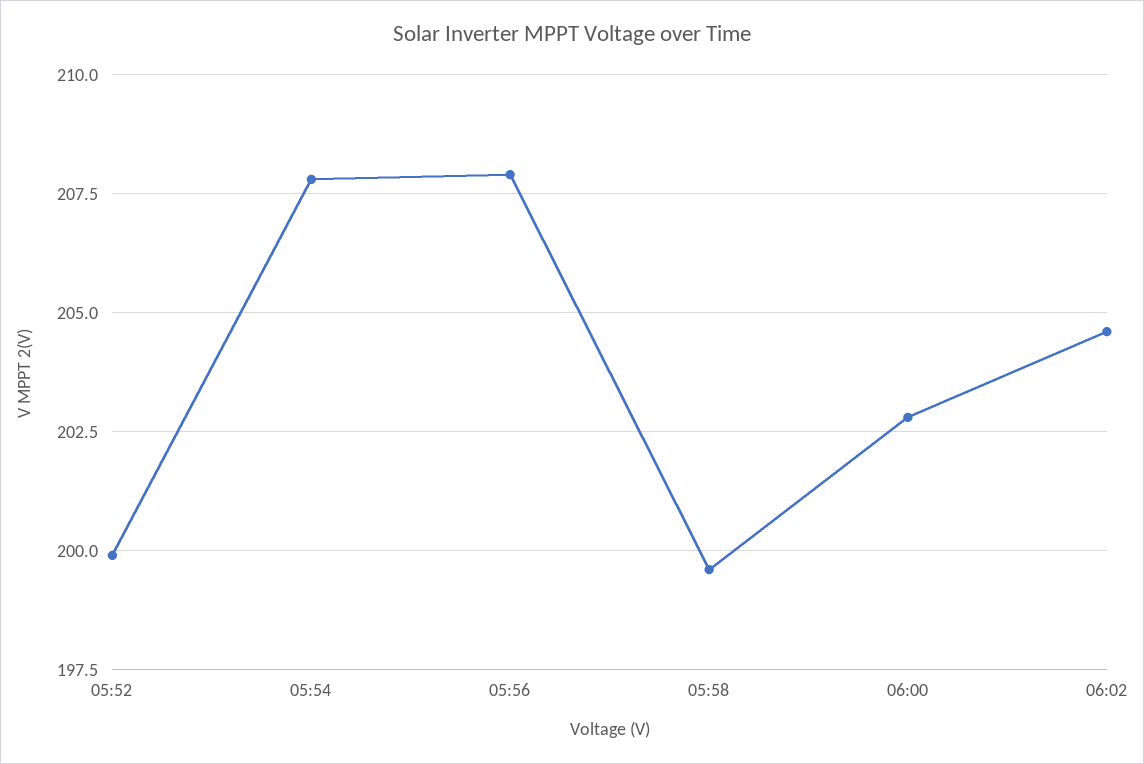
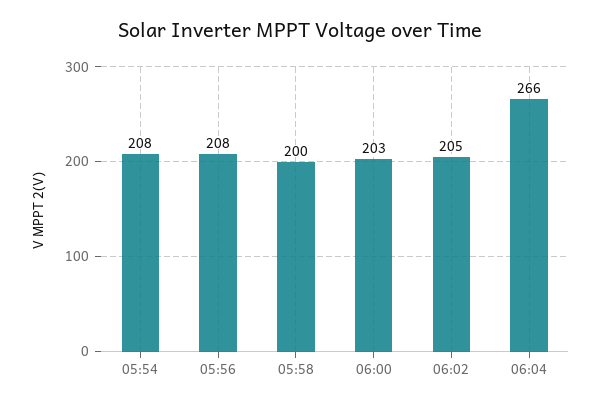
05:52: 200 -> none
06:04: none -> 266

